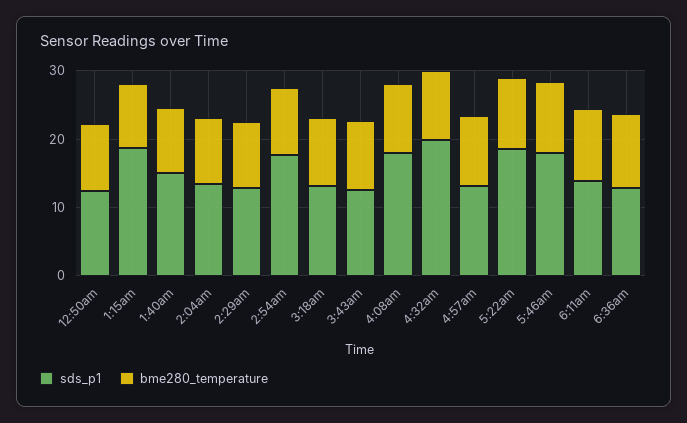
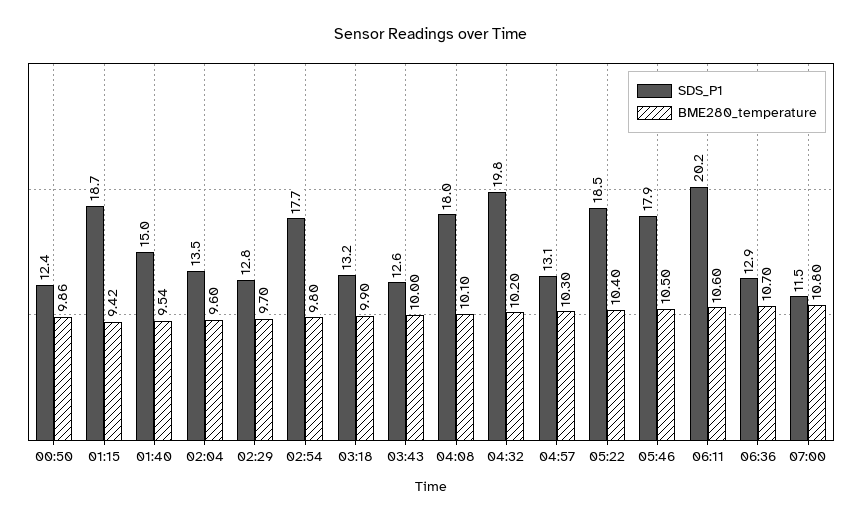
sds_p1, 6:11am: 14 -> 20.2
sds_p1, 07:00: none -> 11.5
bme280_temperature, 07:00: none -> 10.8

